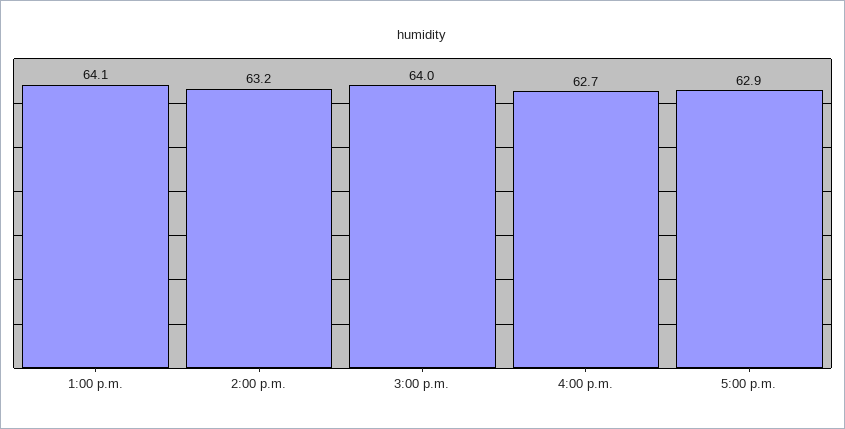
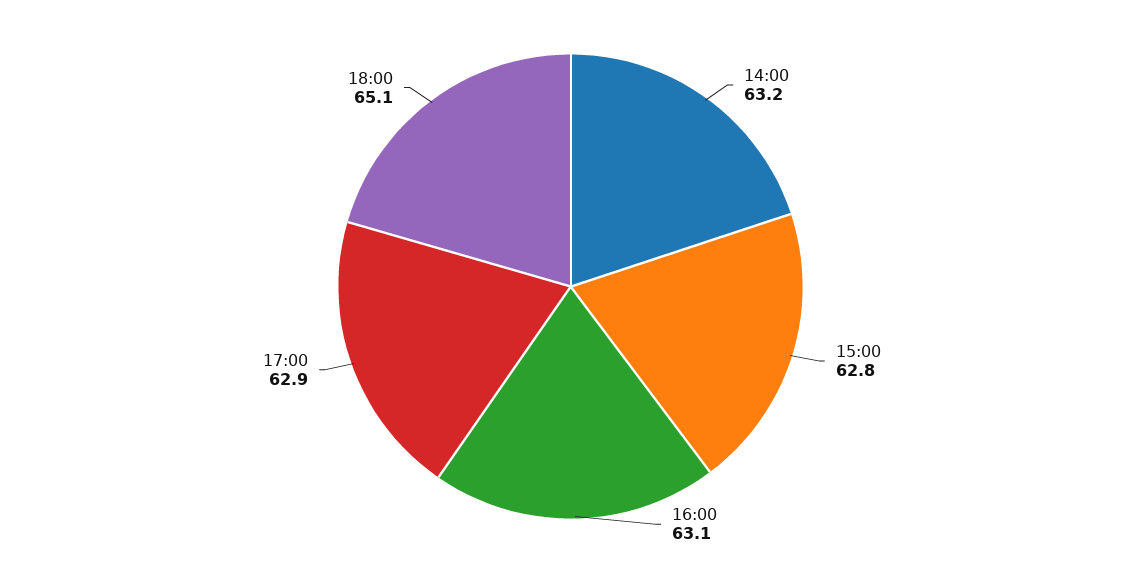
1:00 p.m.: 64.1 -> none
3:00 p.m.: 64 -> 62.8
4:00 p.m.: 62.7 -> 63.1
18:00: none -> 65.1

